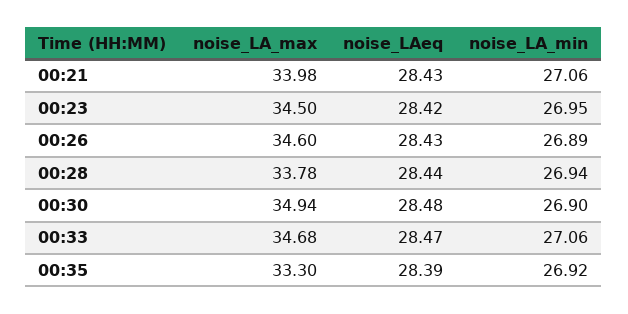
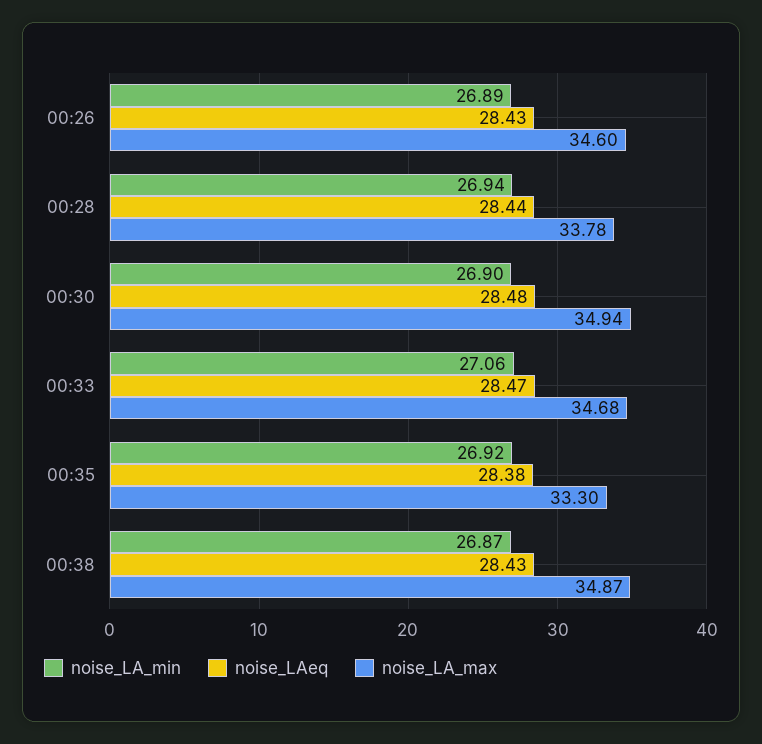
noise_LA_max, 00:21: 33.98 -> none
noise_LAeq, 00:21: 28.43 -> none
noise_LA_min, 00:21: 27.06 -> none
noise_LA_max, 00:23: 34.5 -> none
noise_LAeq, 00:23: 28.42 -> none
noise_LA_min, 00:23: 26.95 -> none
noise_LAeq, 00:35: 28.39 -> 28.38
noise_LA_min, 00:38: none -> 26.87
noise_LAeq, 00:38: none -> 28.43
noise_LA_max, 00:38: none -> 34.87

